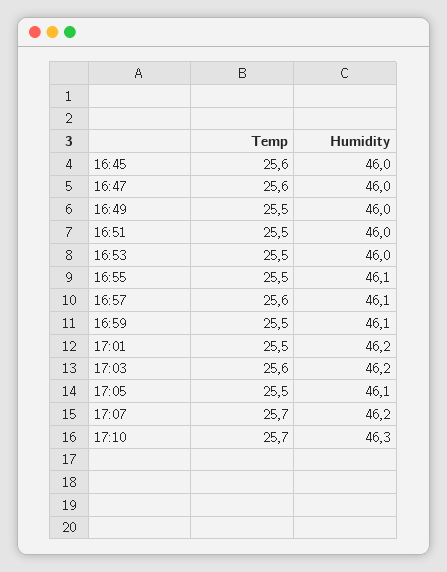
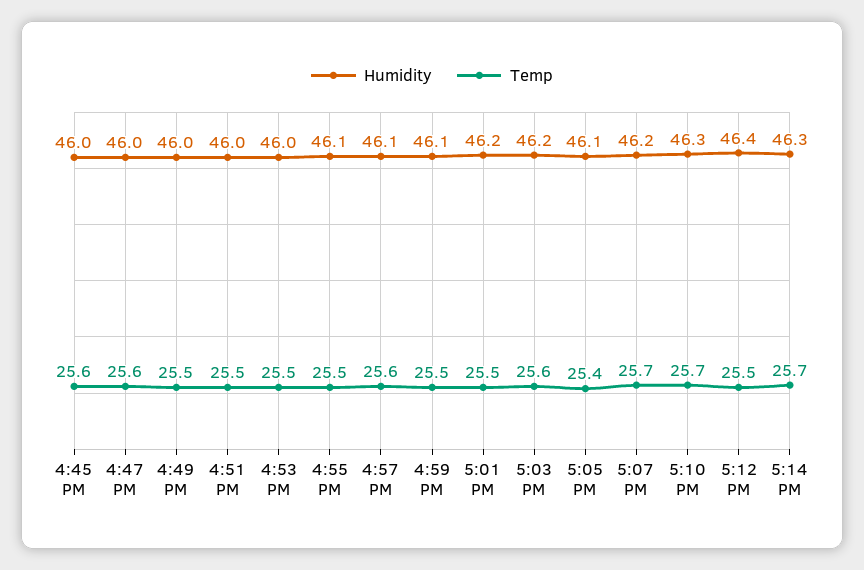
Temp, 17:05: 25.5 -> 25.4
Humidity, 5:12 PM: none -> 46.4
Temp, 5:12 PM: none -> 25.5
Humidity, 5:14 PM: none -> 46.3
Temp, 5:14 PM: none -> 25.7

